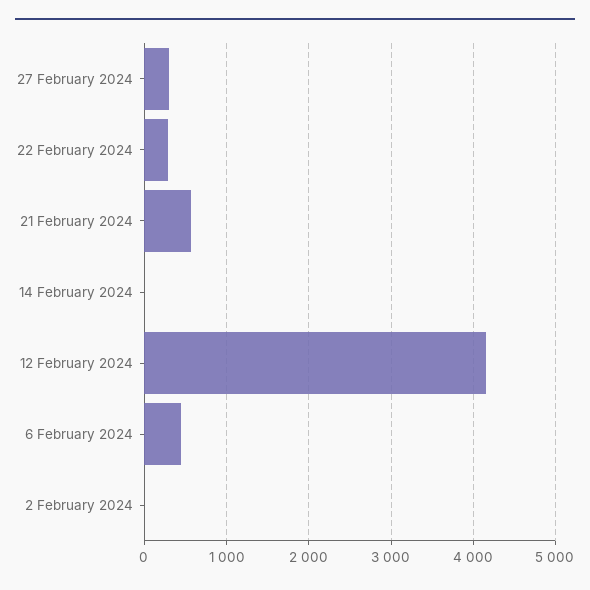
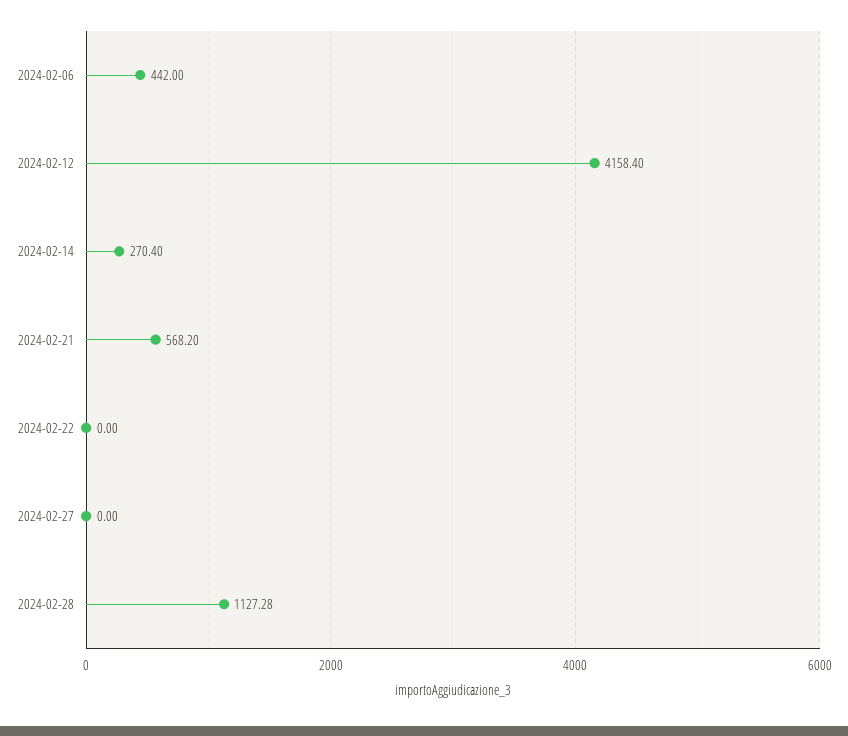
27 February 2024: 300 -> 0
22 February 2024: 300 -> 0
14 February 2024: 0 -> 270.4
2 February 2024: 0 -> none
2024-02-28: none -> 1127.28

